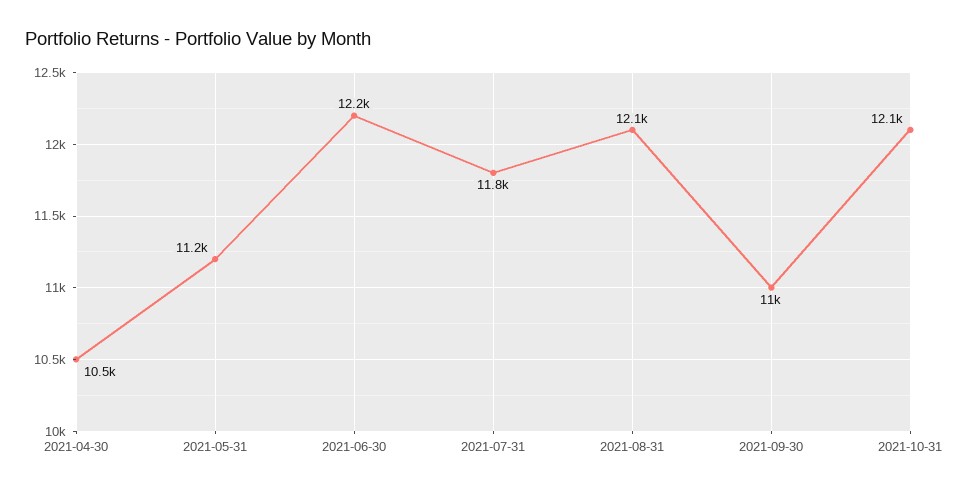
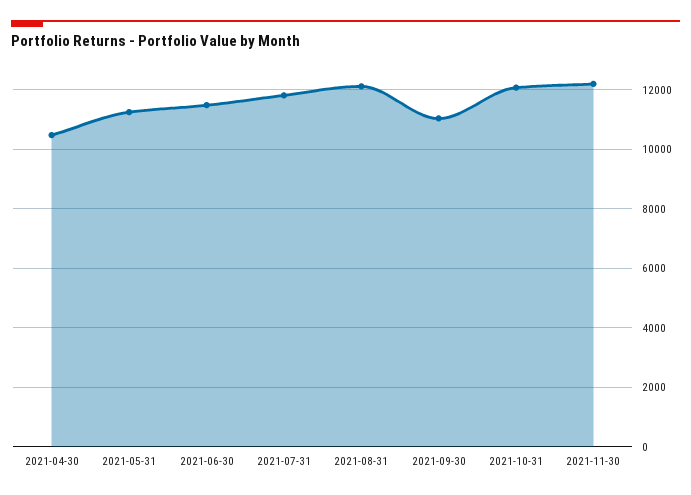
2021-06-30: 12200 -> 11500
2021-11-30: none -> 12250

